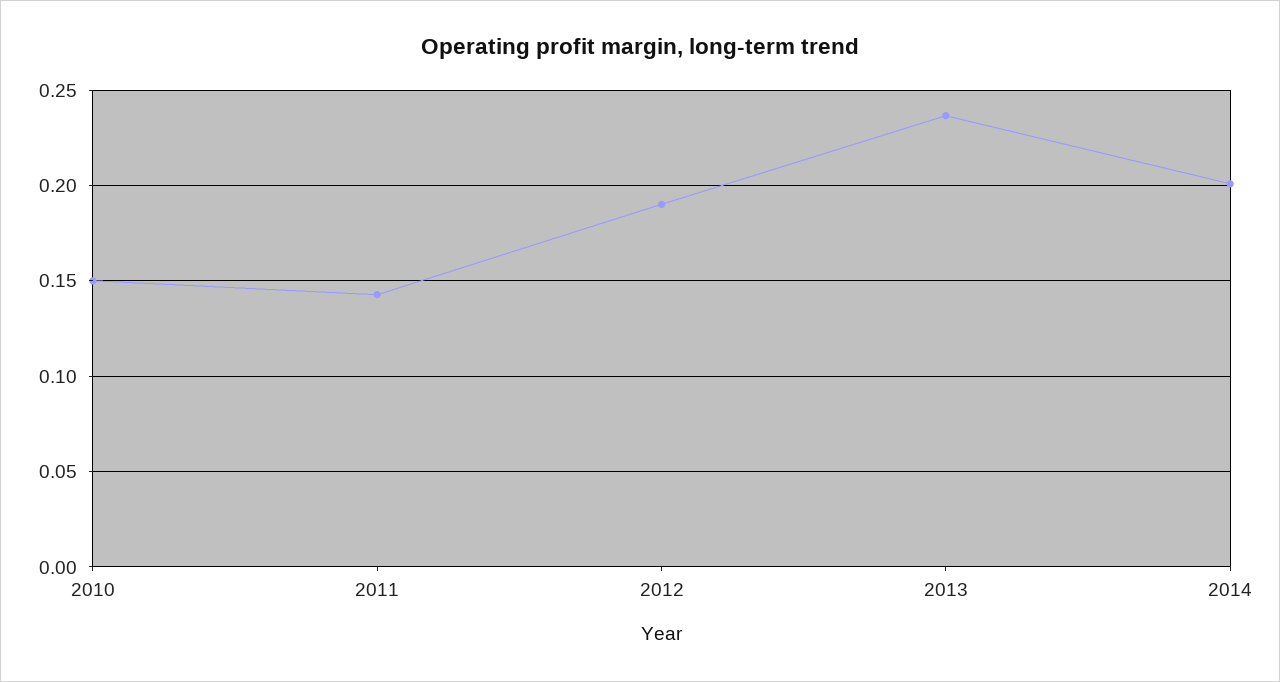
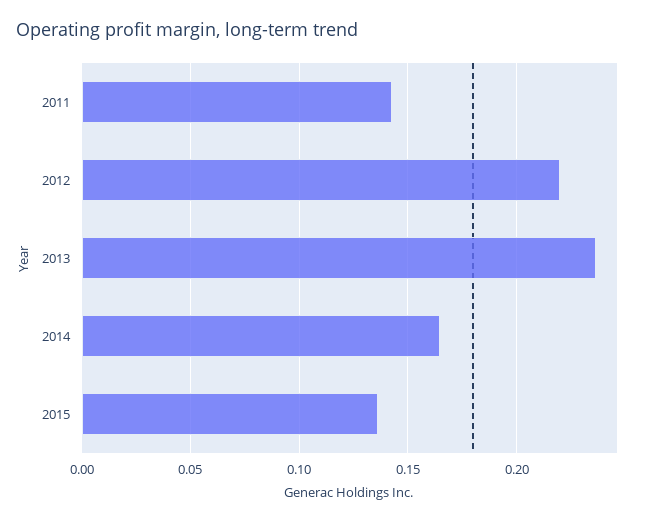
2010: 0.15 -> none
2012: 0.19 -> 0.22
2014: 0.2 -> 0.165
2015: none -> 0.135

